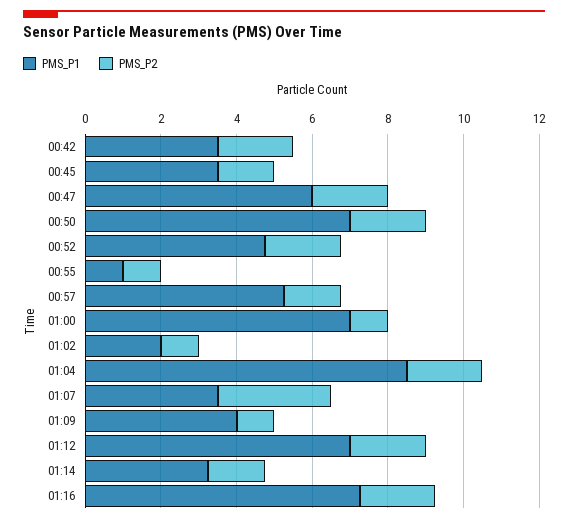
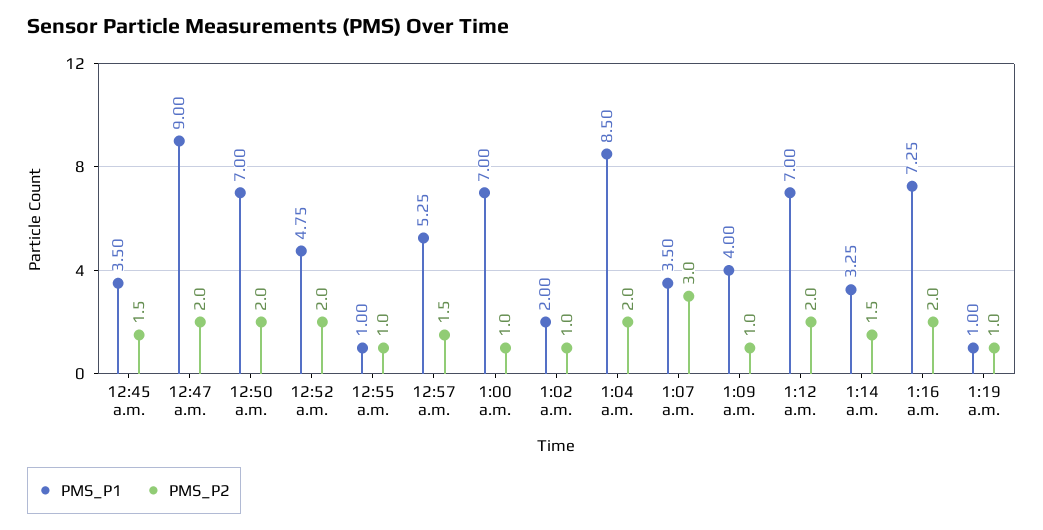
PMS_P1, 00:42: 3.5 -> none
PMS_P2, 00:42: 2 -> none
PMS_P1, 00:47: 6 -> 9
PMS_P1, 1:19 a.m.: none -> 1
PMS_P2, 1:19 a.m.: none -> 1

